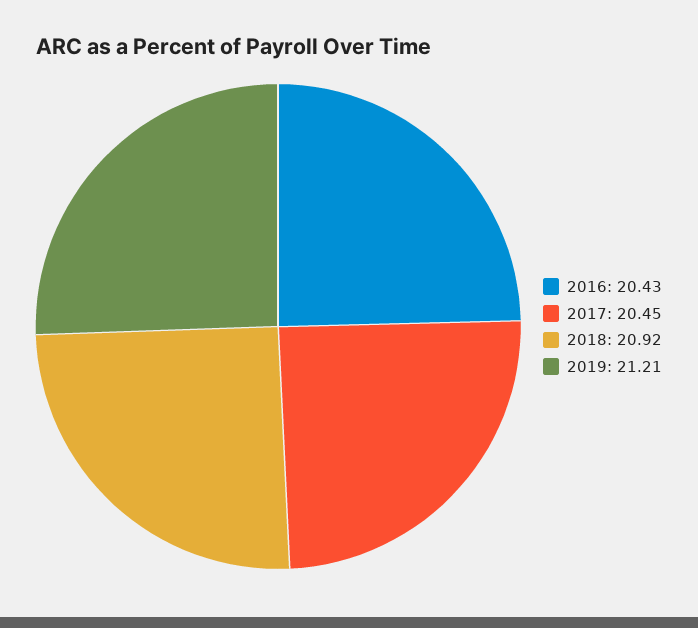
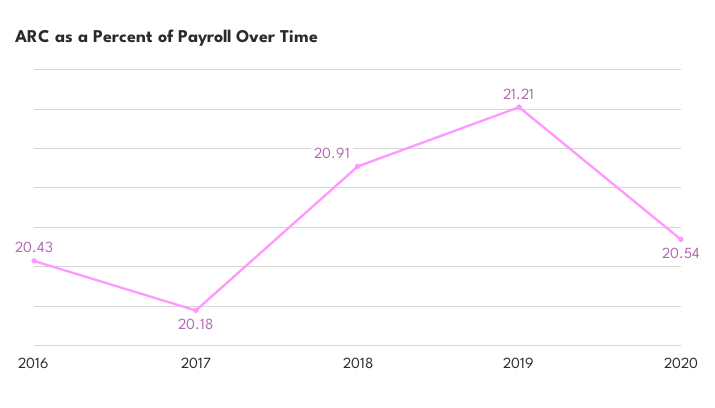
2017: 20.45 -> 20.18
2018: 20.92 -> 20.91
2020: none -> 20.54

